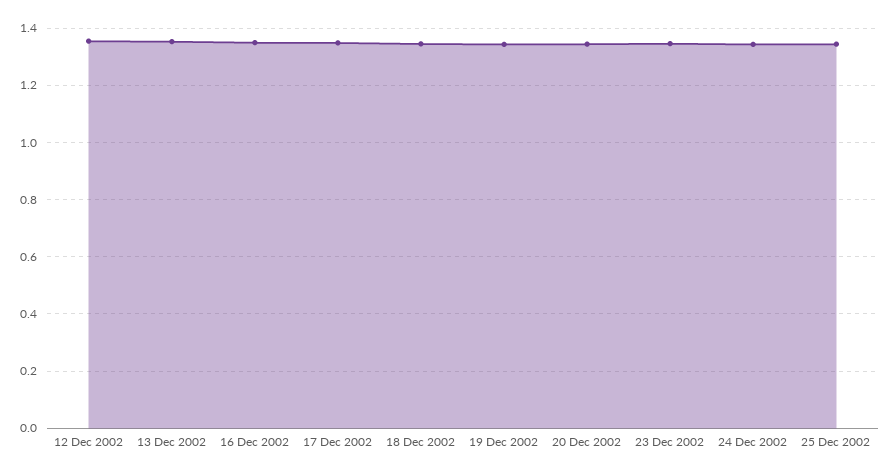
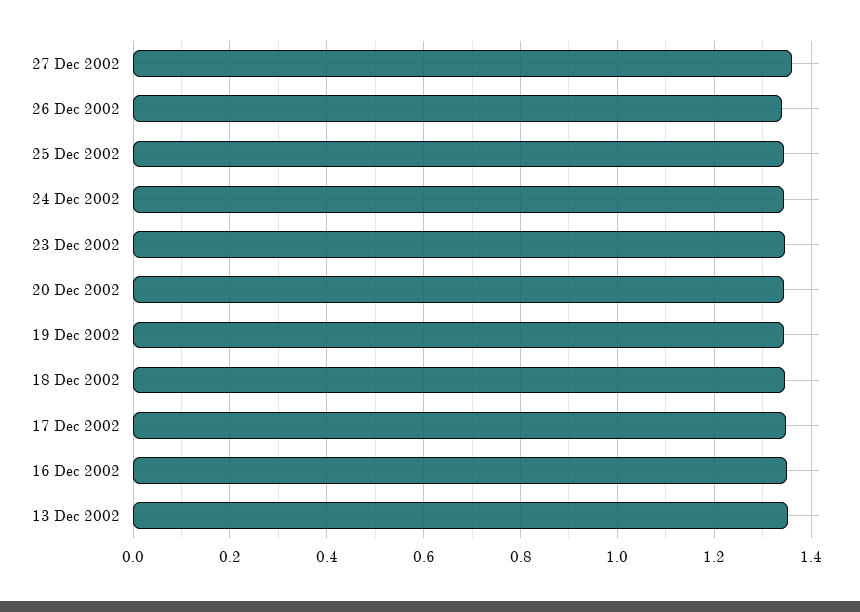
12 Dec 2002: 1.35 -> none
27 Dec 2002: none -> 1.36
26 Dec 2002: none -> 1.34

